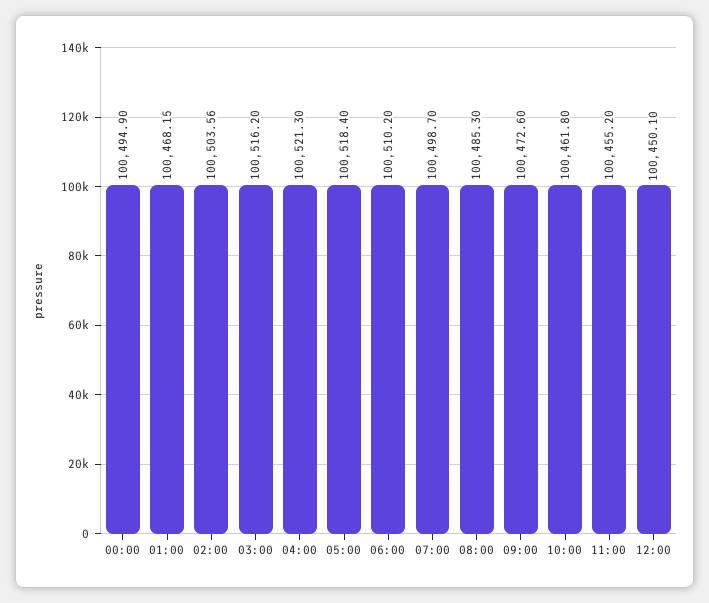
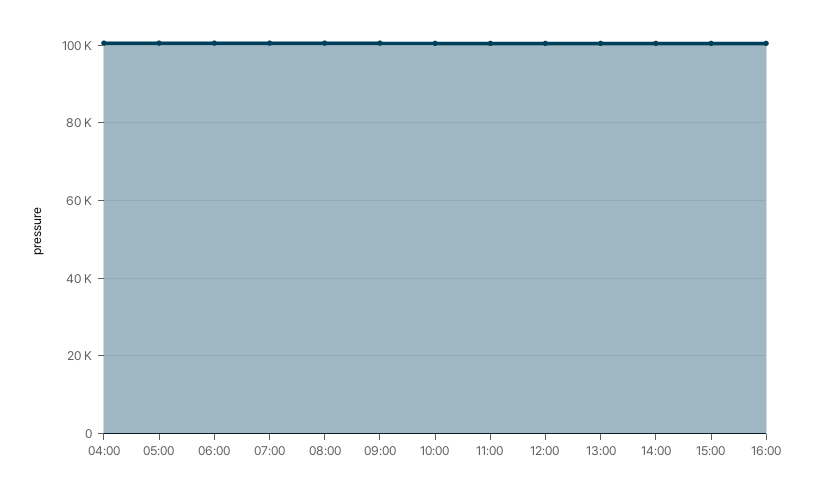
00:00: 100494.9 -> none
01:00: 100468.15 -> none
02:00: 100503.56 -> none
03:00: 100516.2 -> none
13:00: none -> 100000
14:00: none -> 100000
15:00: none -> 100000
16:00: none -> 100000

